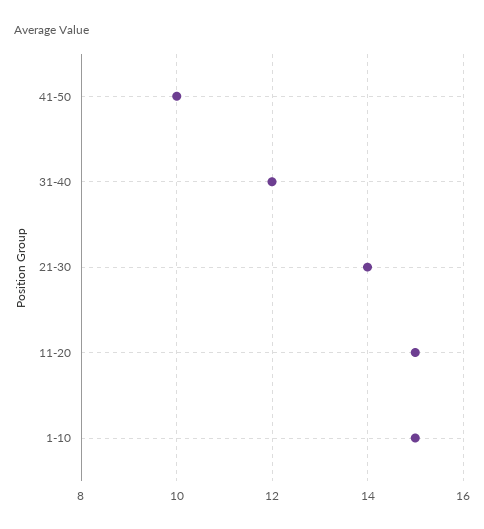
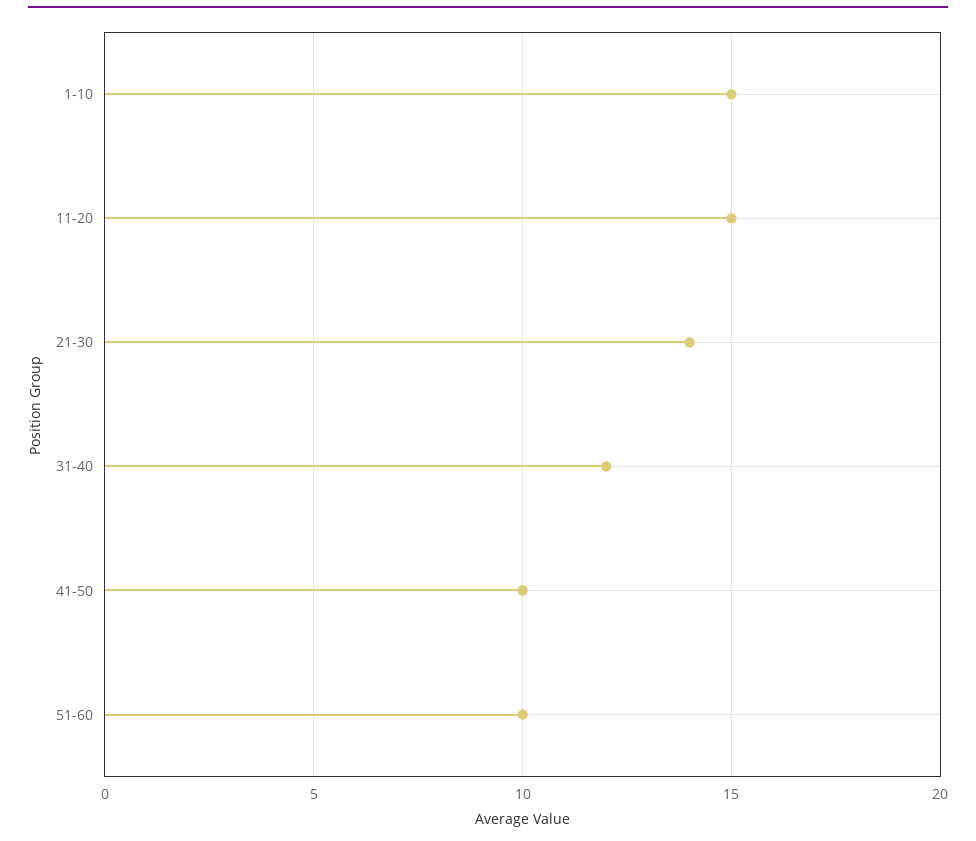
51-60: none -> 10

